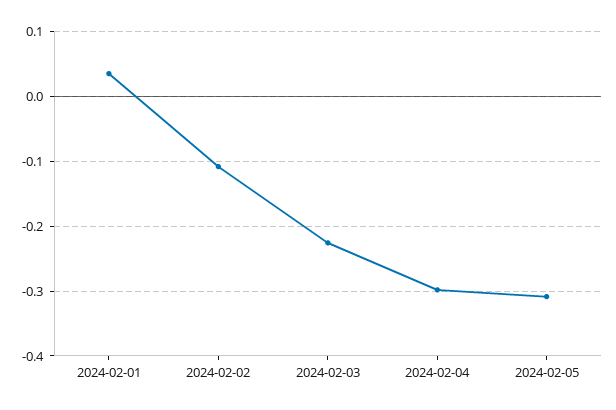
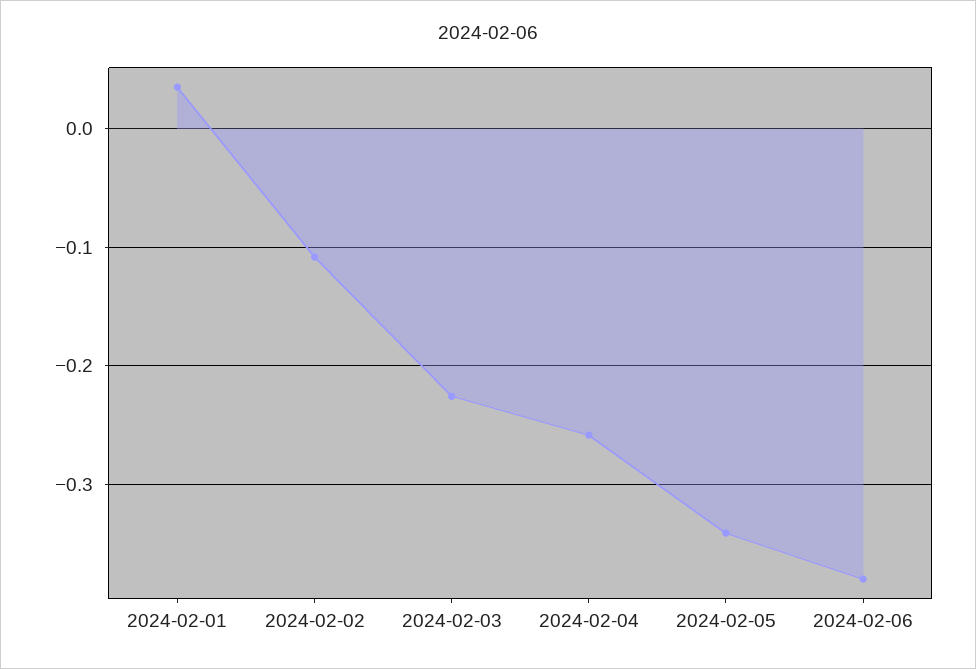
2024-02-04: -0.3 -> -0.26
2024-02-05: -0.31 -> -0.34
2024-02-06: none -> -0.38

